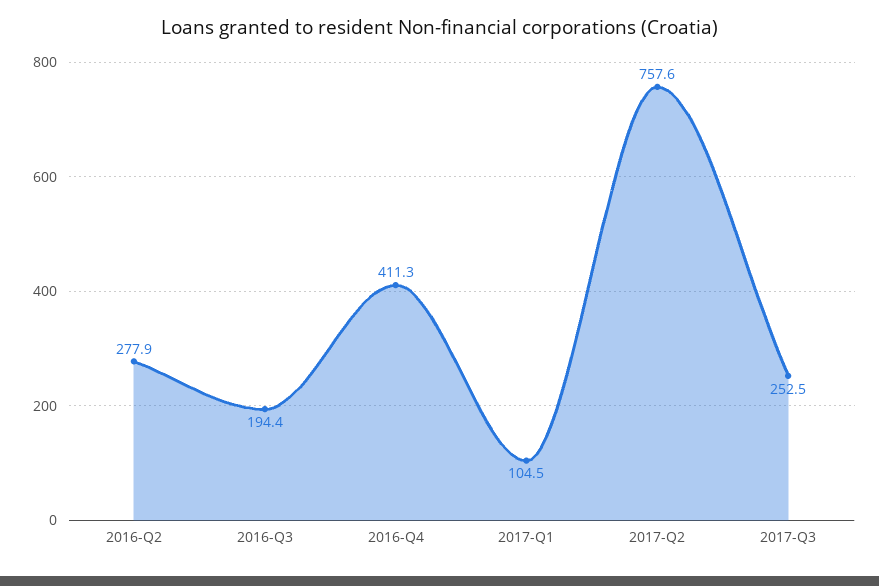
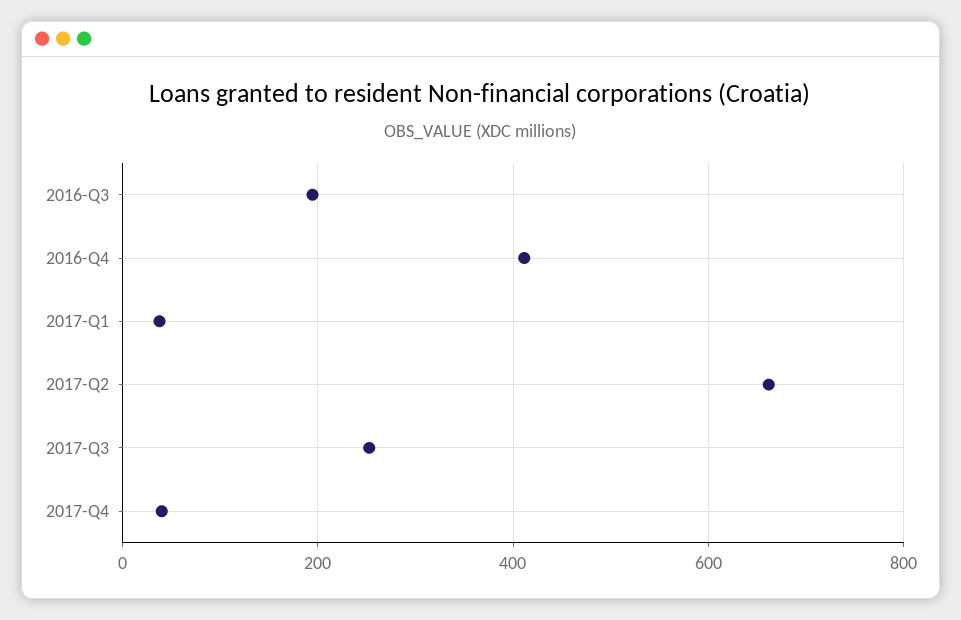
2016-Q2: 277.9 -> none
2017-Q1: 104.5 -> 40
2017-Q2: 757.6 -> 660
2017-Q4: none -> 40

